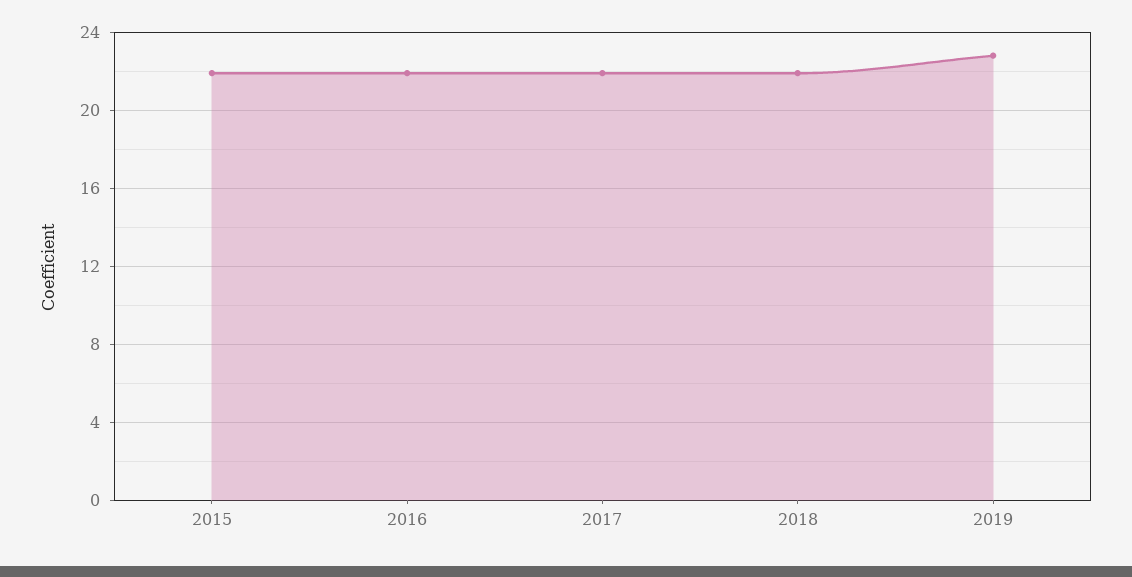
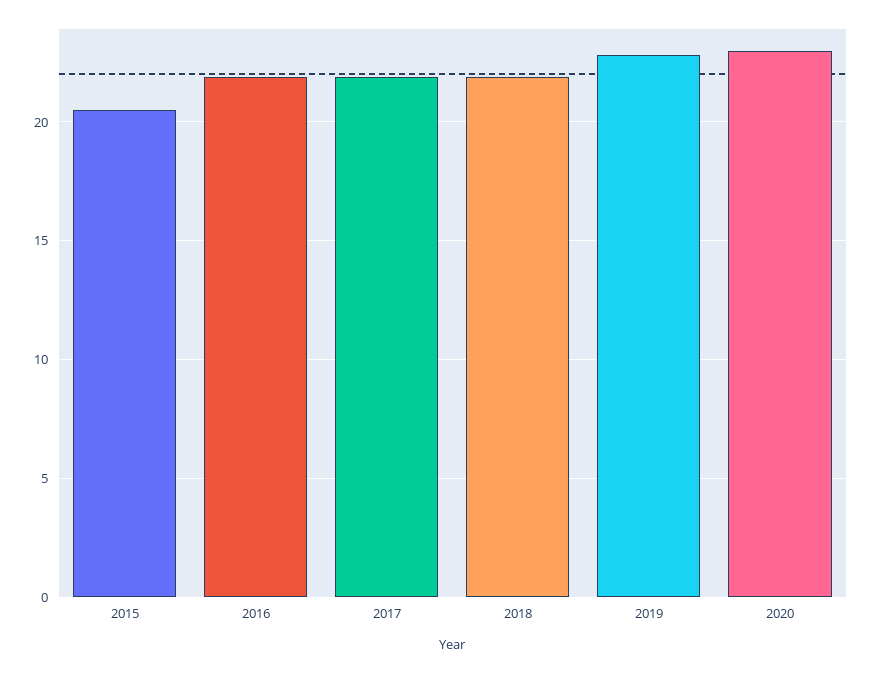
2015: 22 -> 20.5
2020: none -> 23

